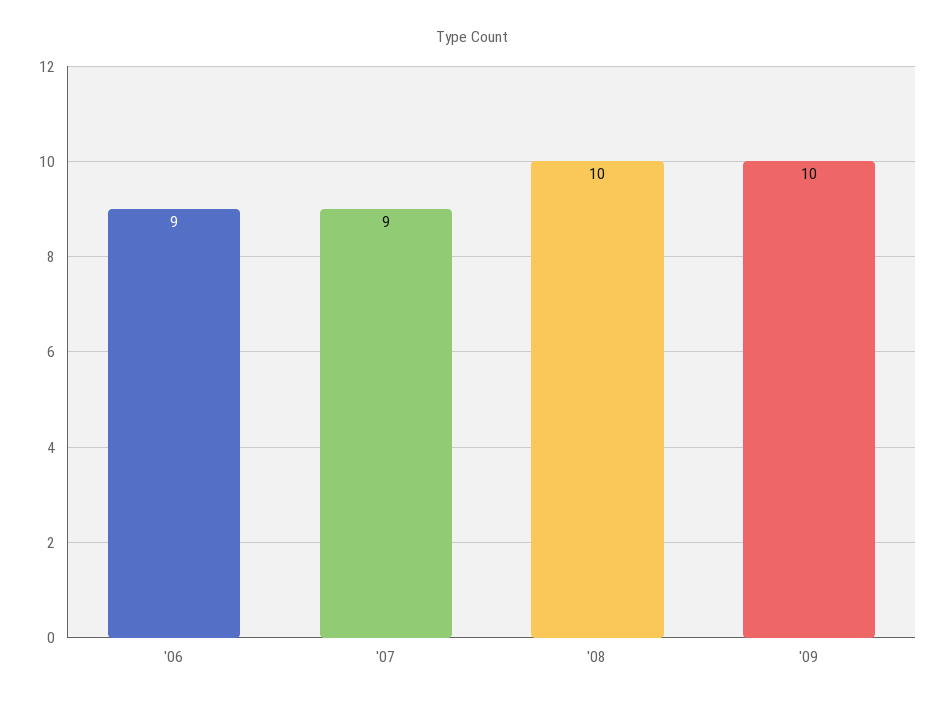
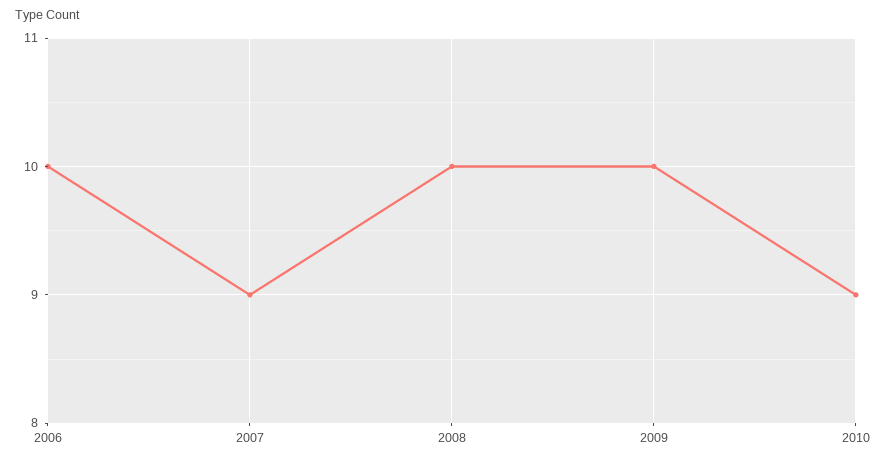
'06: 9 -> 10
2010: none -> 9

